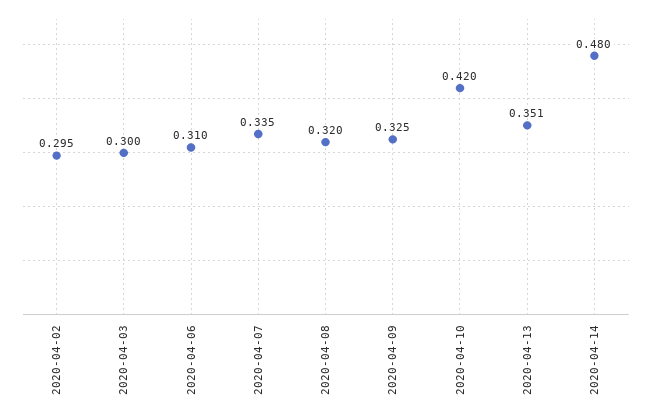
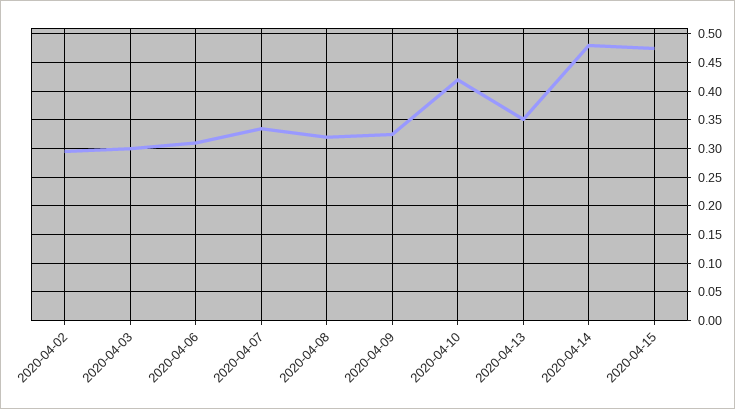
2020-04-15: none -> 0.475

